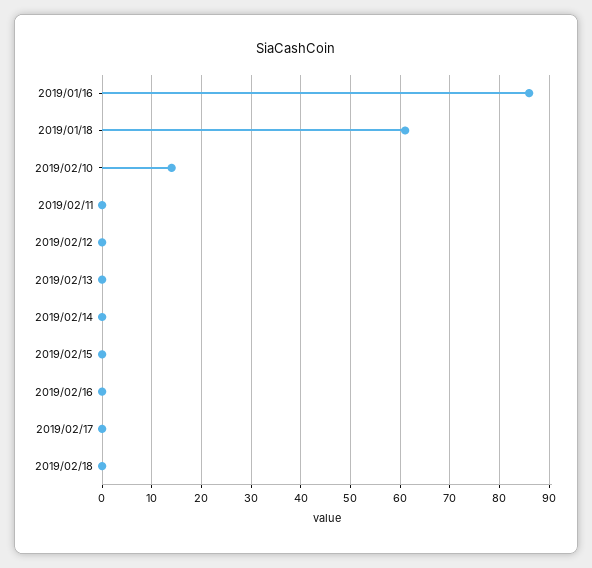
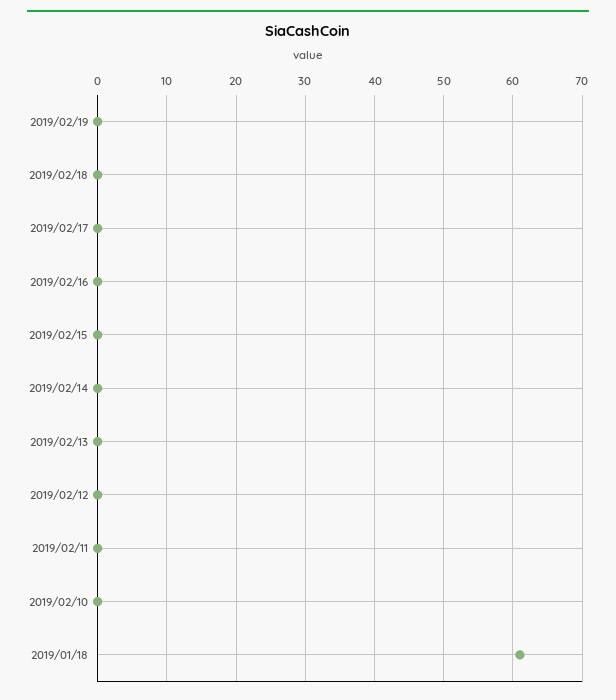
2019/01/16: 85 -> none
2019/02/10: 15 -> 0
2019/02/19: none -> 0

